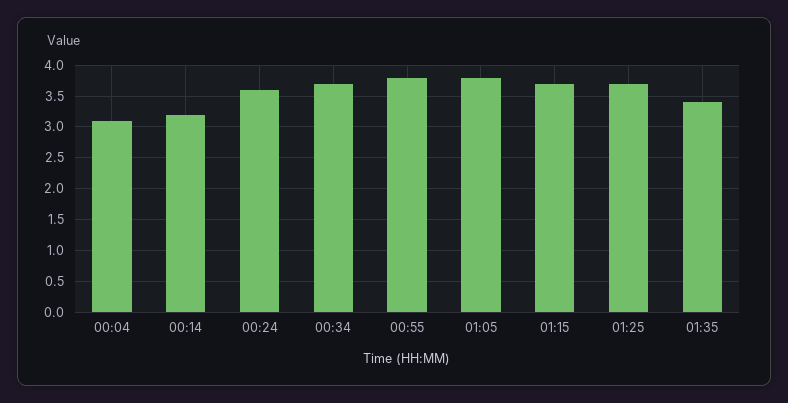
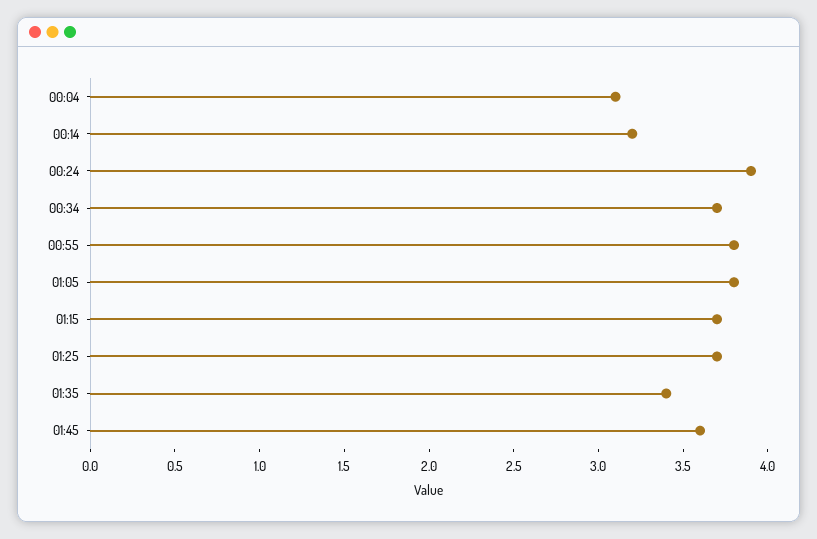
00:24: 3.6 -> 3.9
01:45: none -> 3.6

